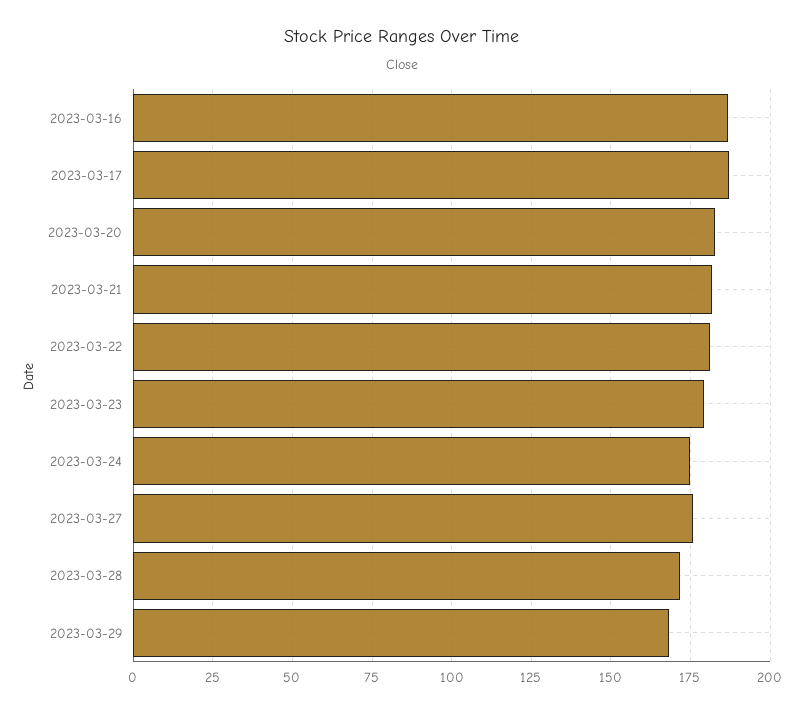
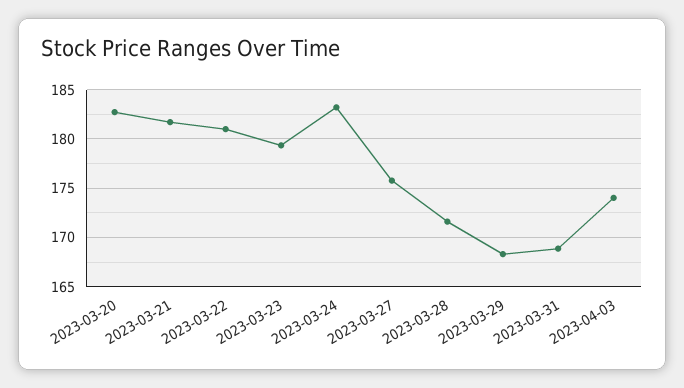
2023-03-16: 187.5 -> none
2023-03-17: 187.5 -> none
2023-03-24: 175 -> 183
2023-03-31: none -> 169
2023-04-03: none -> 174

